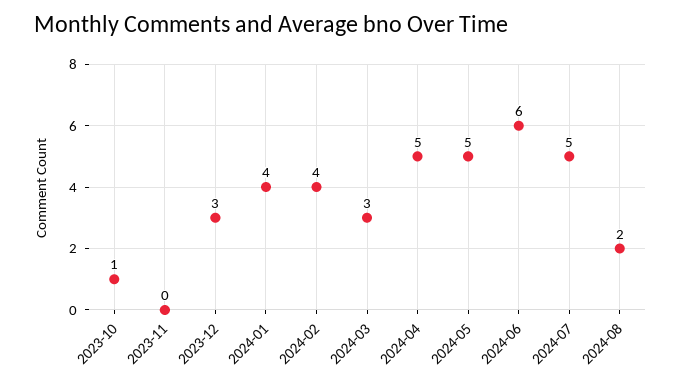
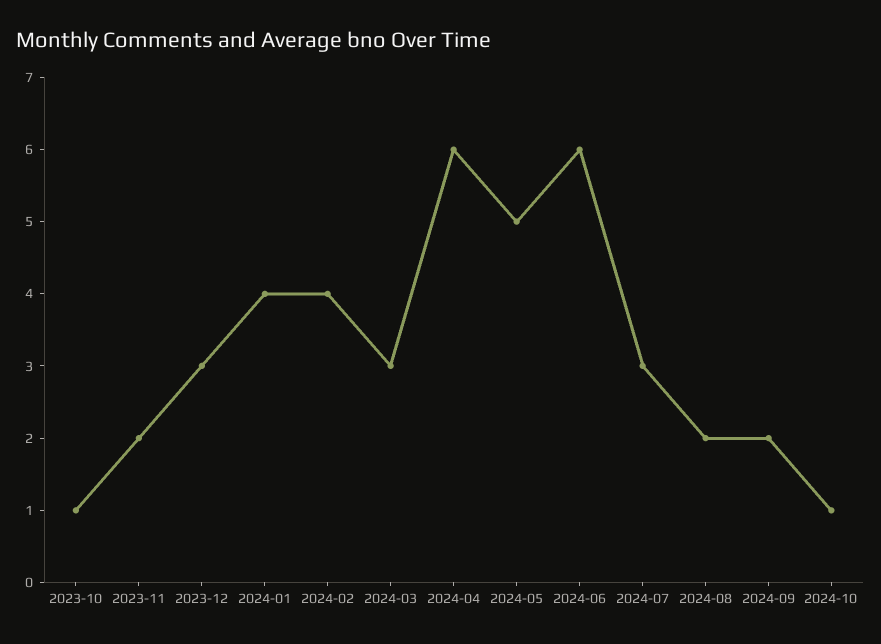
2023-11: 0 -> 2
2024-04: 5 -> 6
2024-07: 5 -> 3
2024-09: none -> 2
2024-10: none -> 1

